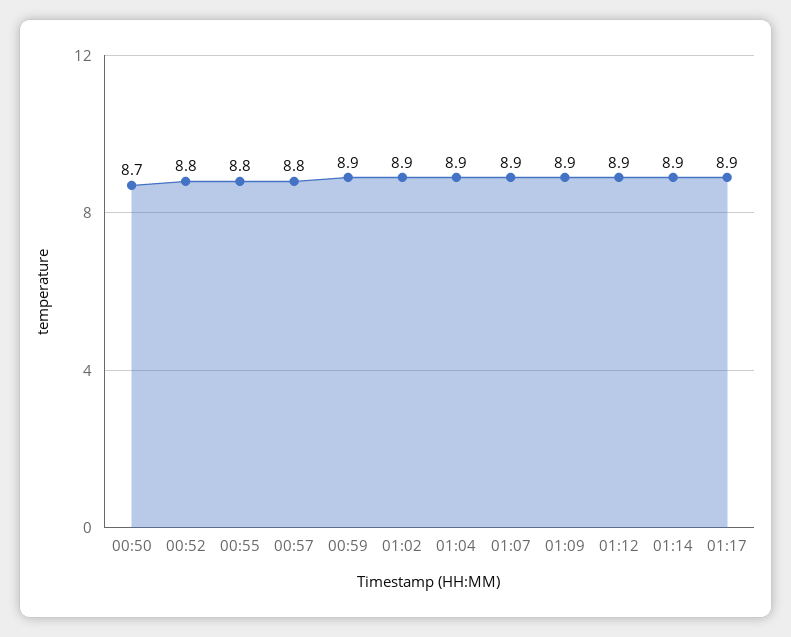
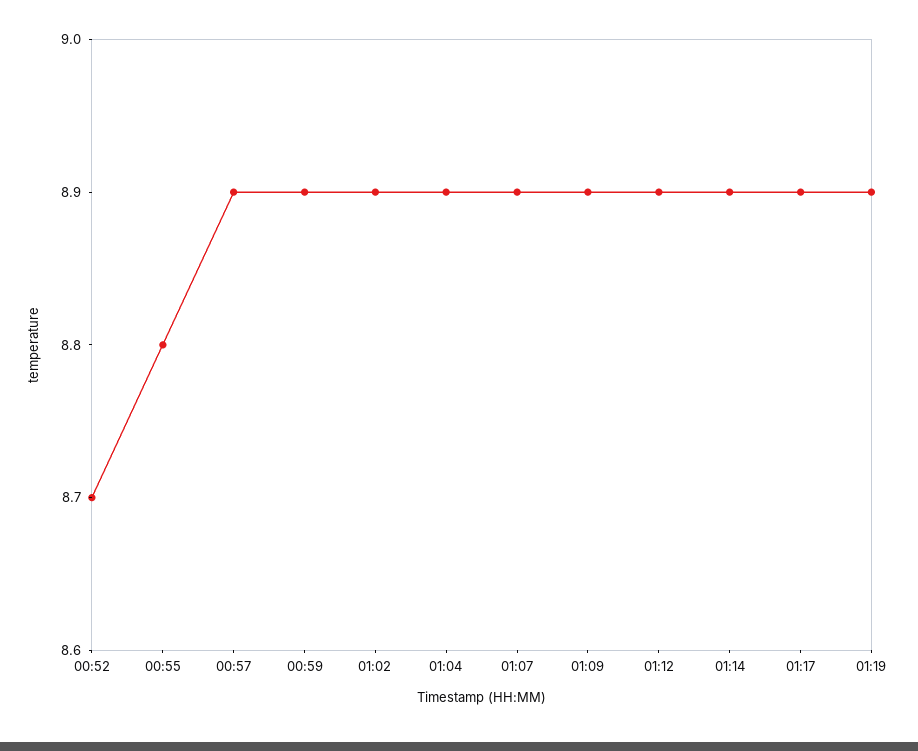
00:50: 8.7 -> none
00:52: 8.8 -> 8.7
00:57: 8.8 -> 8.9
01:19: none -> 8.9

